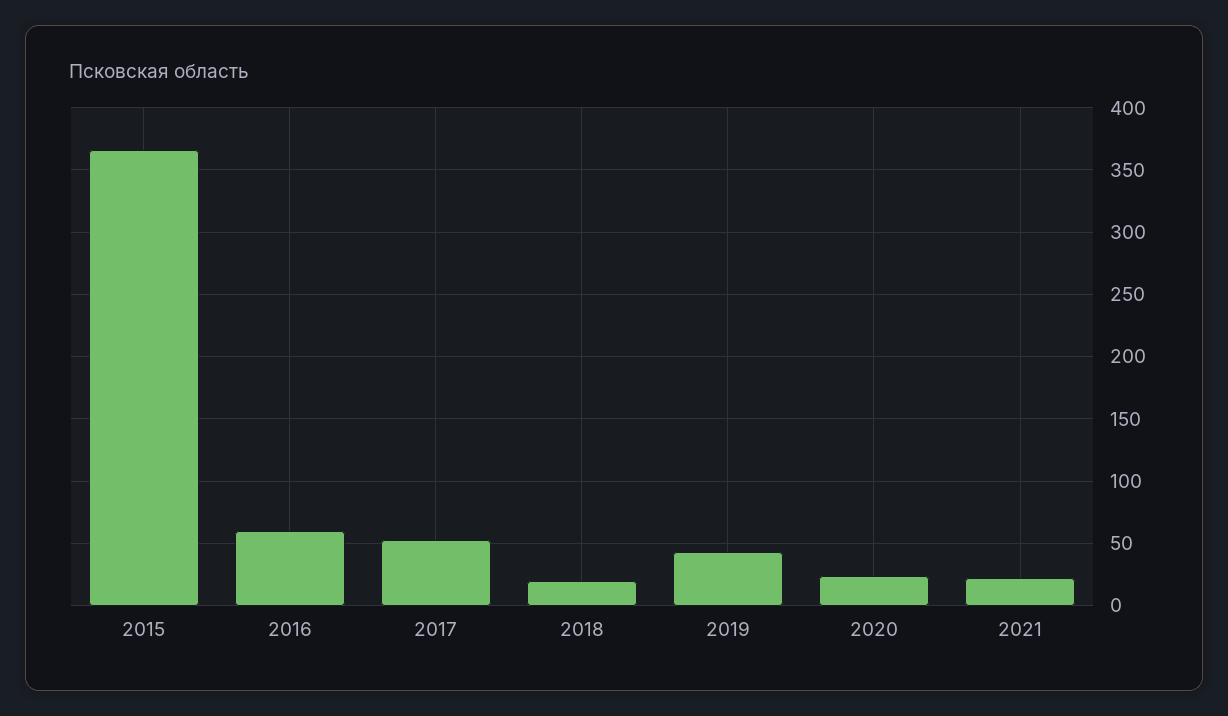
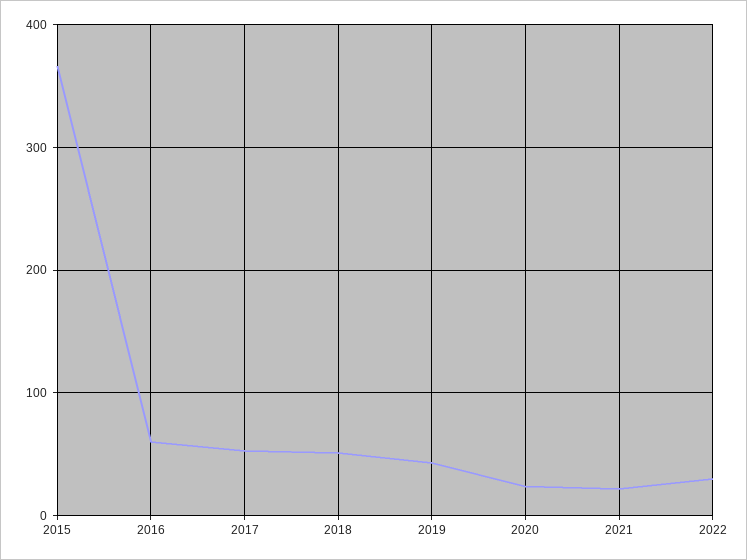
2018: 20 -> 50
2022: none -> 30

